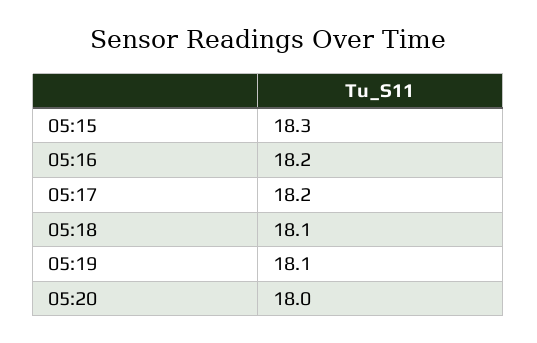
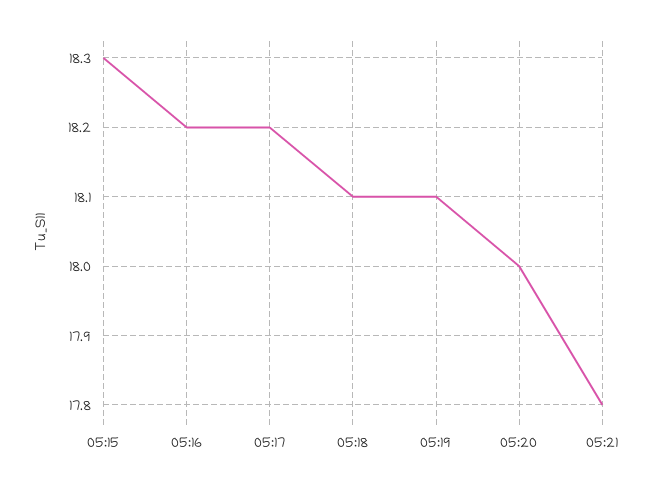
05:21: none -> 17.8

